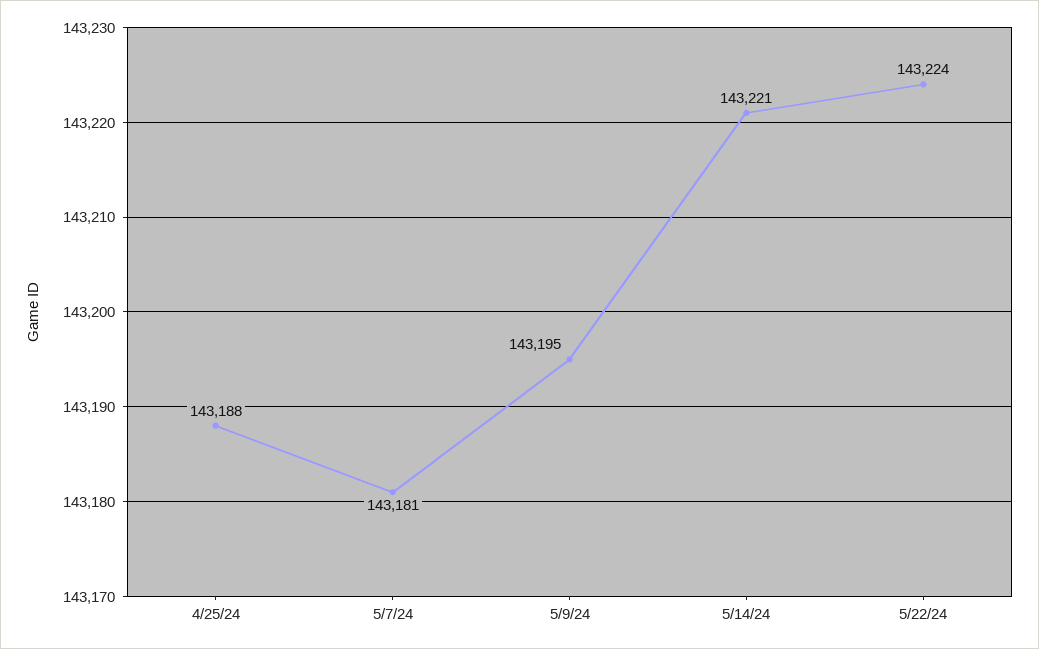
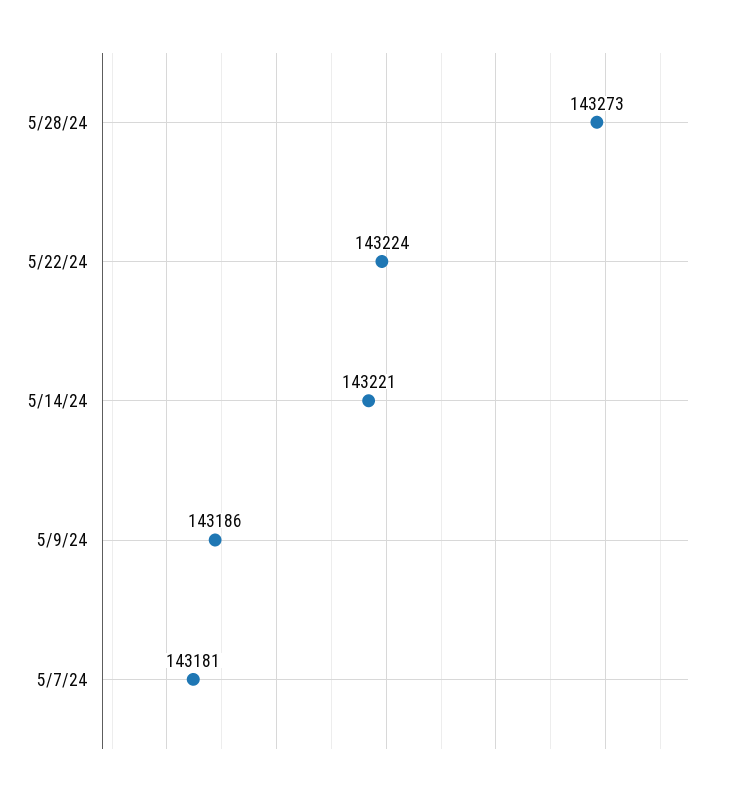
4/25/24: 143188 -> none
5/9/24: 143195 -> 143186
5/28/24: none -> 143273

